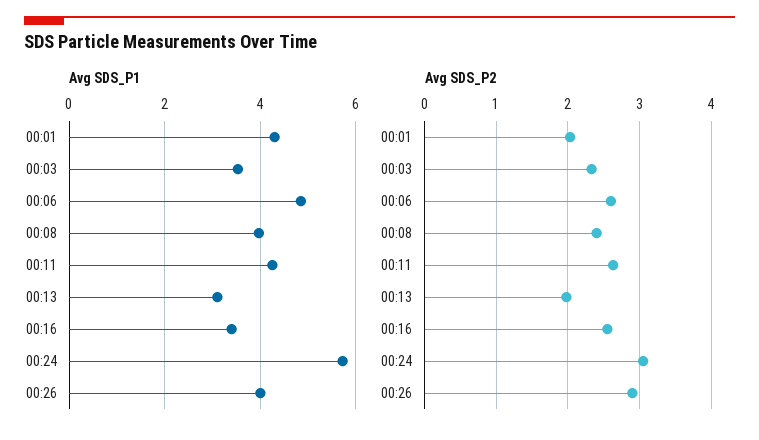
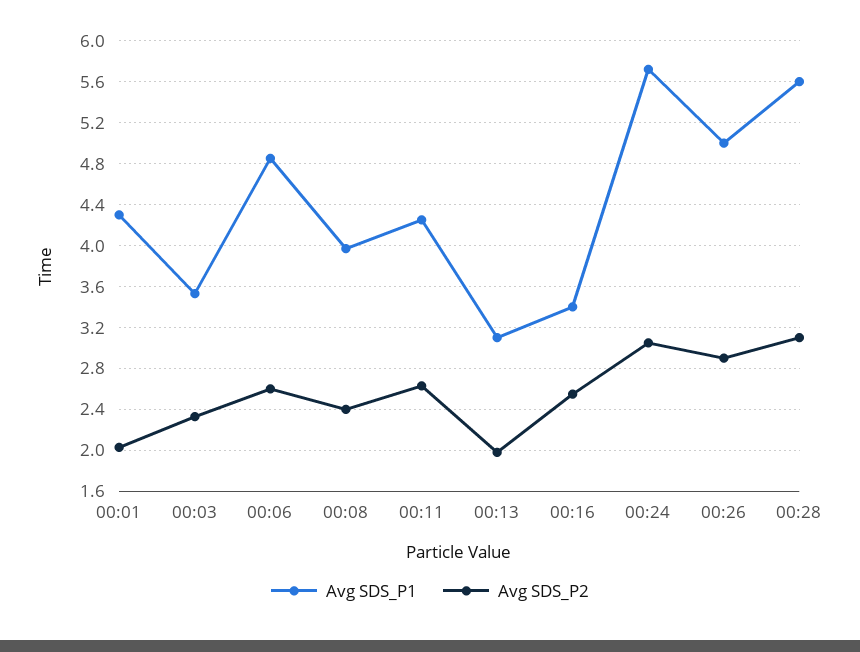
Avg SDS_P1, 00:26: 4 -> 5
Avg SDS_P1, 00:28: none -> 5.6
Avg SDS_P2, 00:28: none -> 3.1

